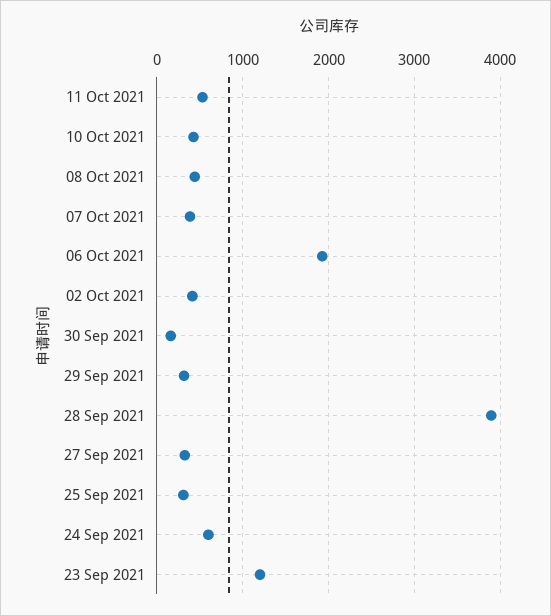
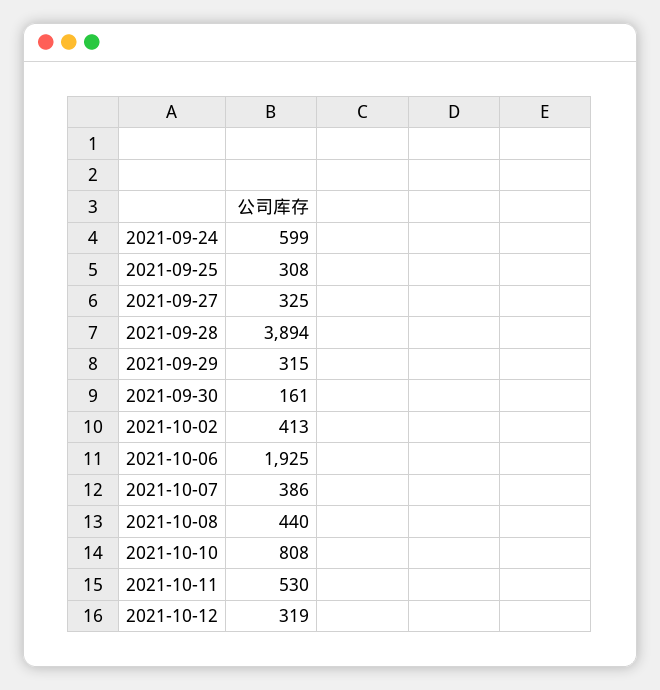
10 Oct 2021: 400 -> 808
23 Sep 2021: 1200 -> none
2021-10-12: none -> 319

